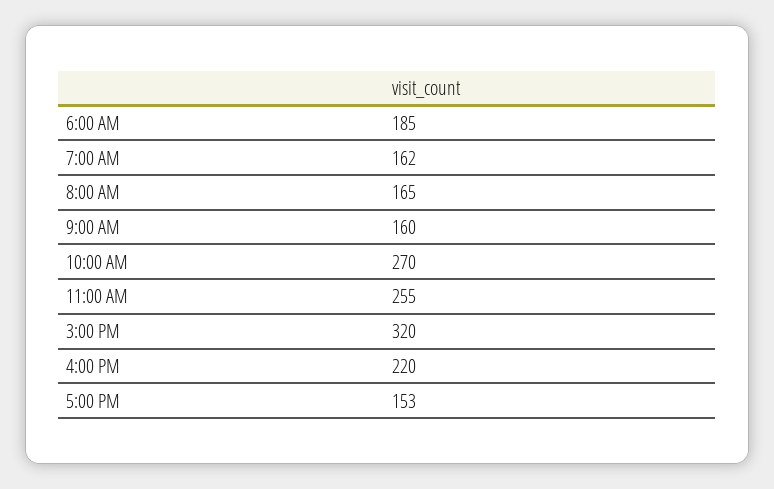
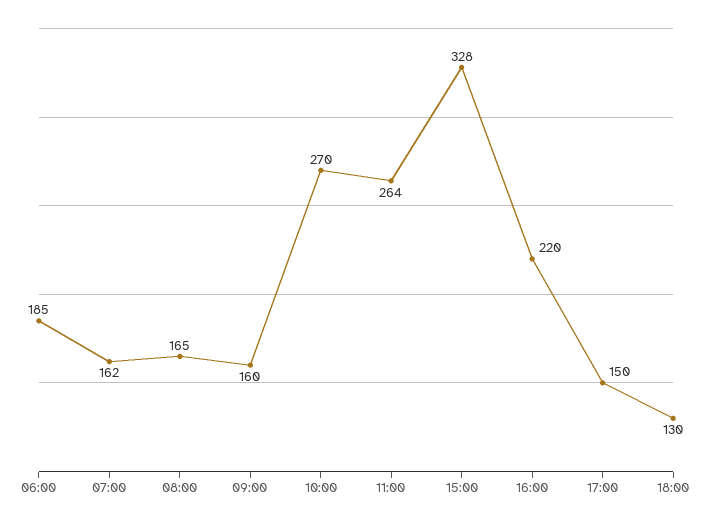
11:00 AM: 255 -> 264
3:00 PM: 320 -> 328
5:00 PM: 153 -> 150
18:00: none -> 130

